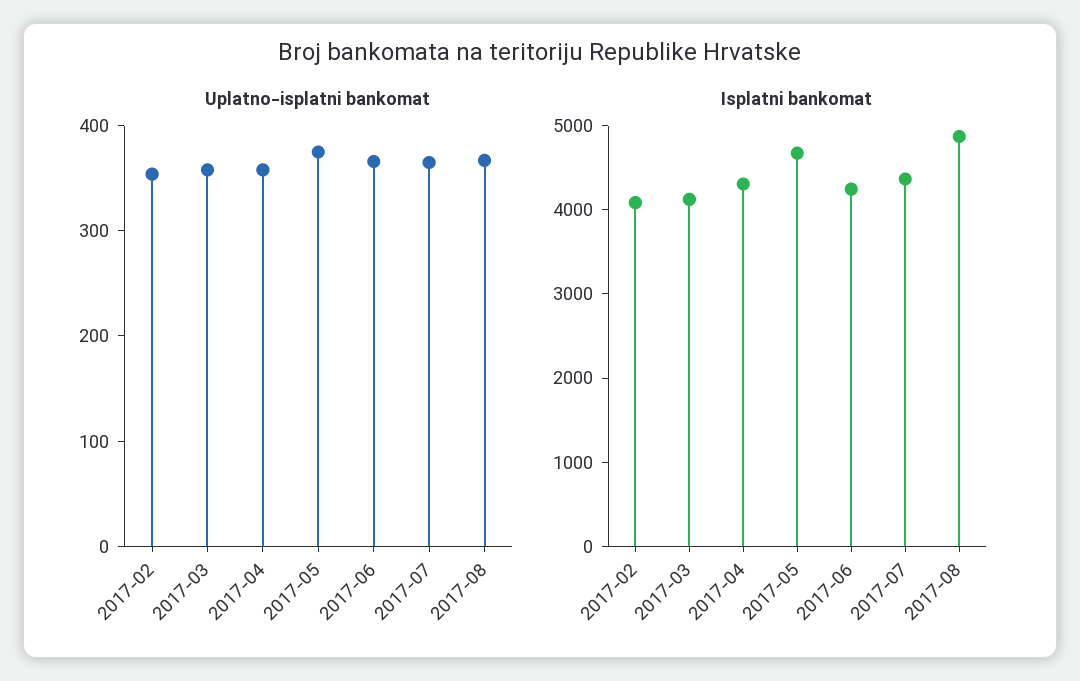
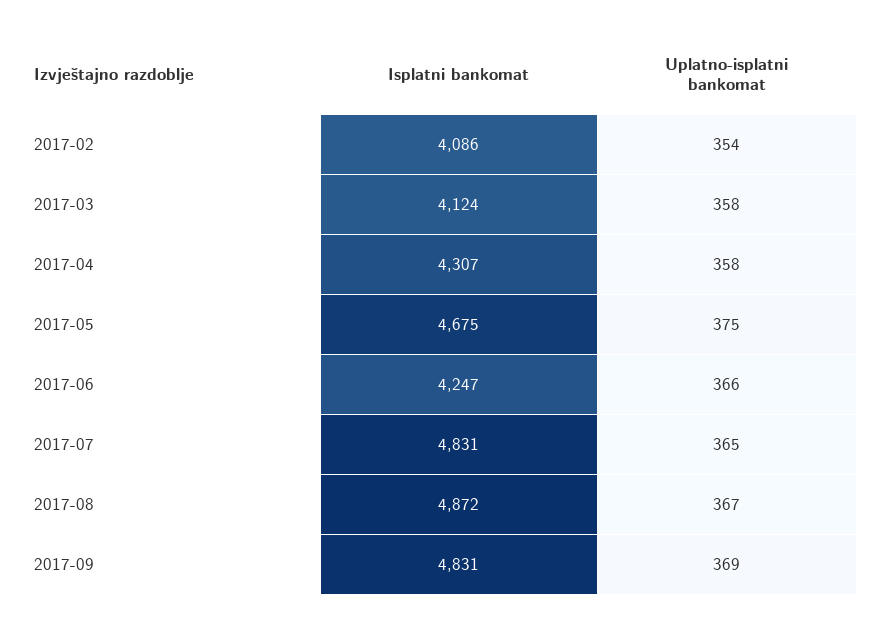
Isplatni bankomat, 2017-07: 4400 -> 4831
Isplatni bankomat, 2017-09: none -> 4831
Uplatno-isplatni bankomat, 2017-09: none -> 369

